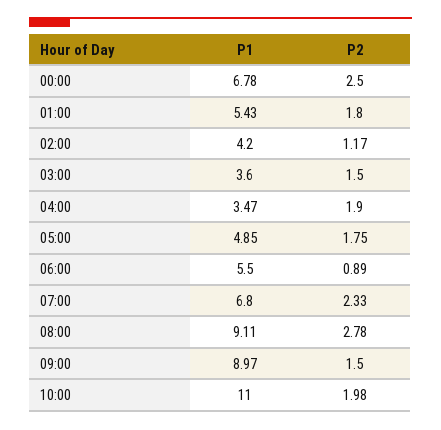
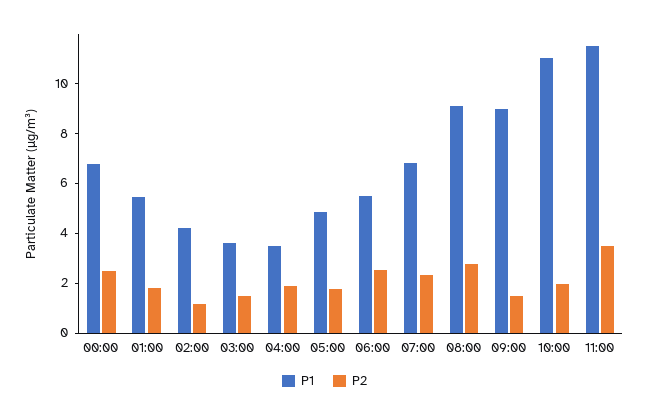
P2, 06:00: 0.89 -> 2.5
P1, 11:00: none -> 11.5
P2, 11:00: none -> 3.5

